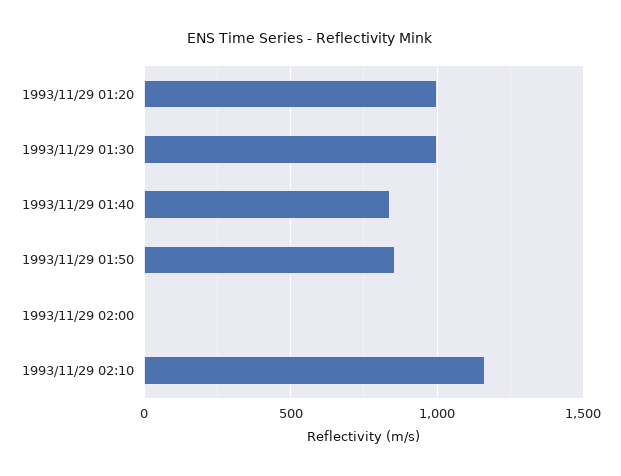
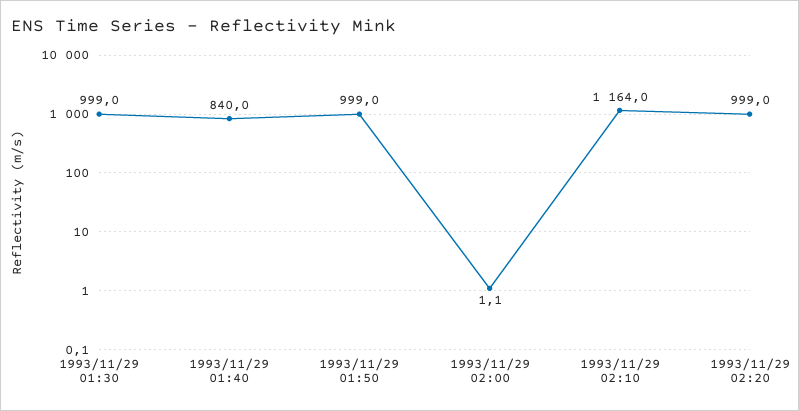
1993/11/29 01:20: 1000 -> none
1993/11/29 01:50: 850 -> 999
1993/11/29 02:20: none -> 999

